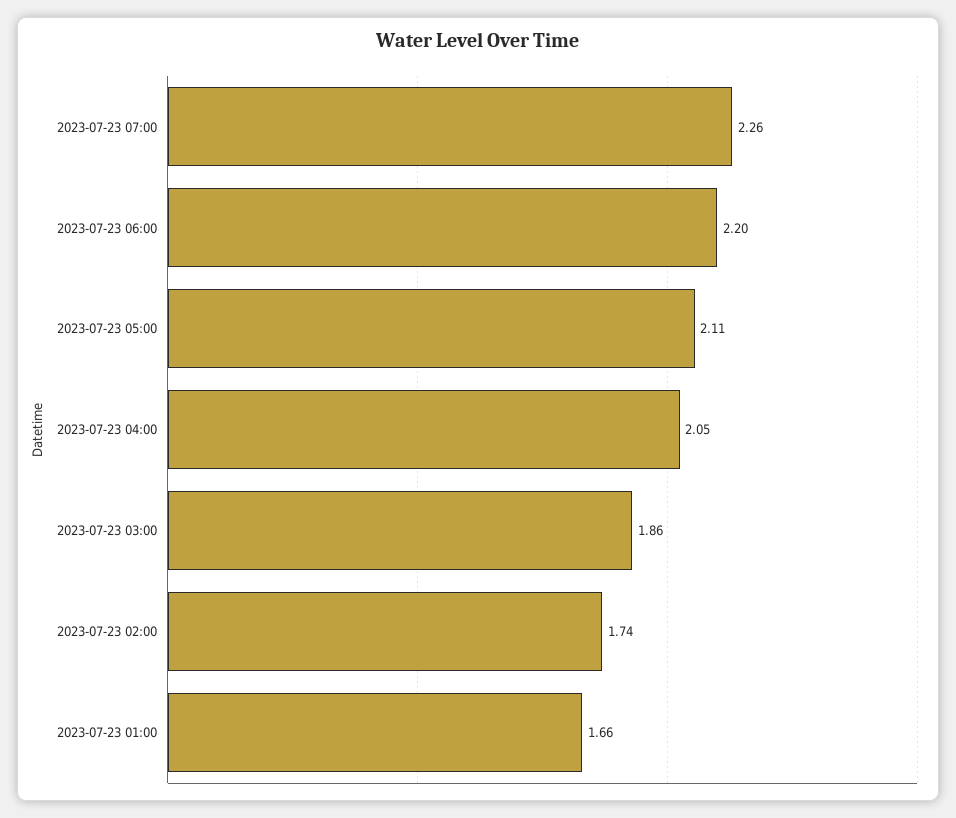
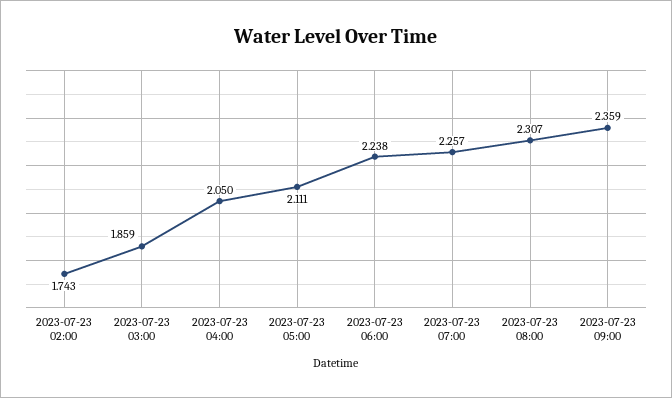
2023-07-23 06:00: 2.2 -> 2.238
2023-07-23 01:00: 1.66 -> none
2023-07-23 08:00: none -> 2.307
2023-07-23 09:00: none -> 2.359

